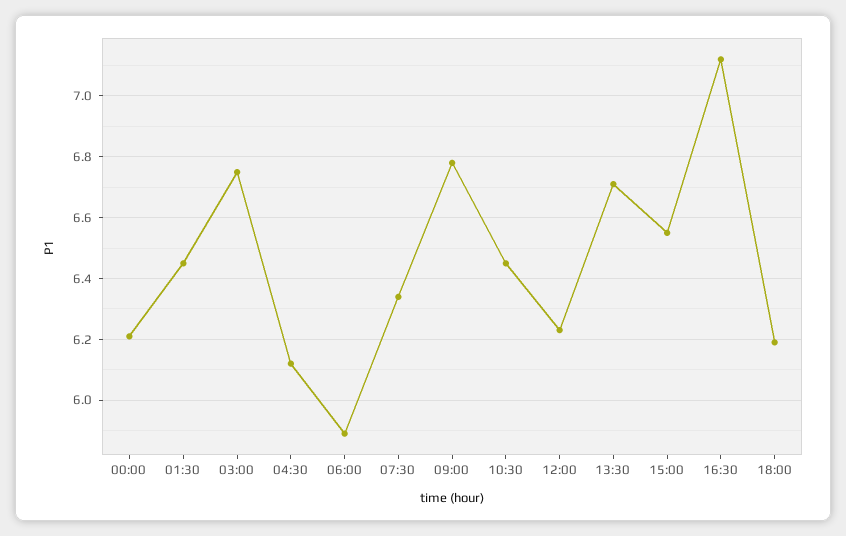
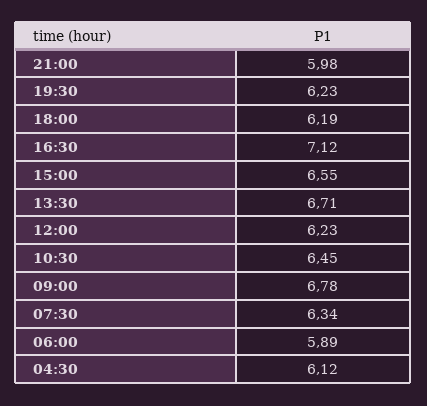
00:00: 6.2 -> none
01:30: 6.45 -> none
03:00: 6.75 -> none
21:00: none -> 5.98
19:30: none -> 6.23

